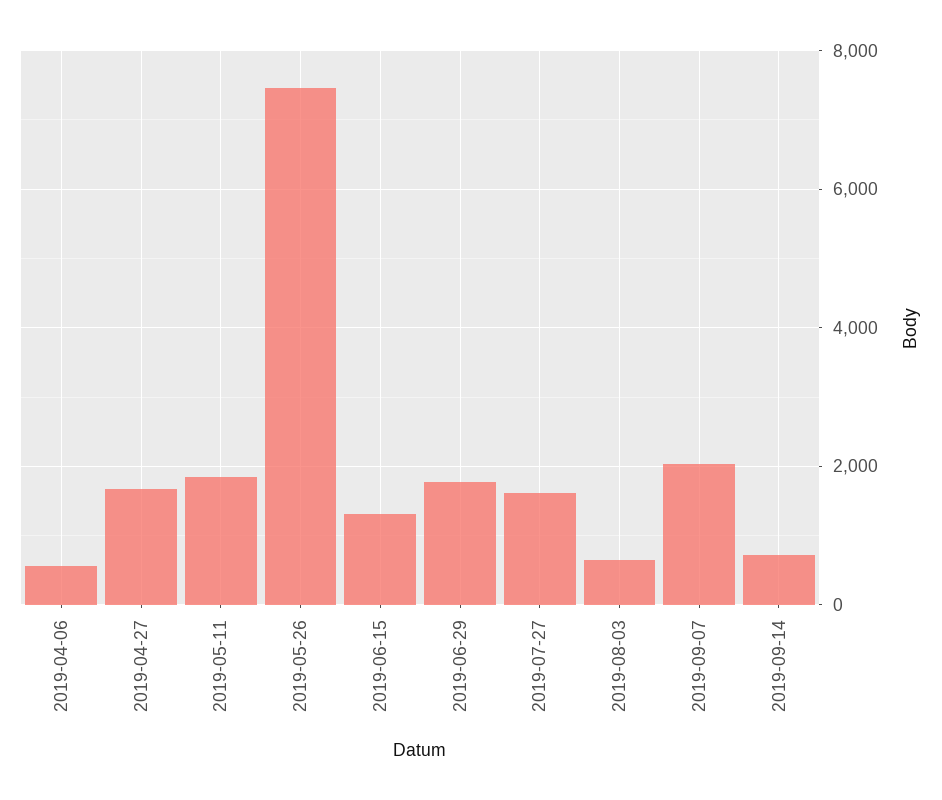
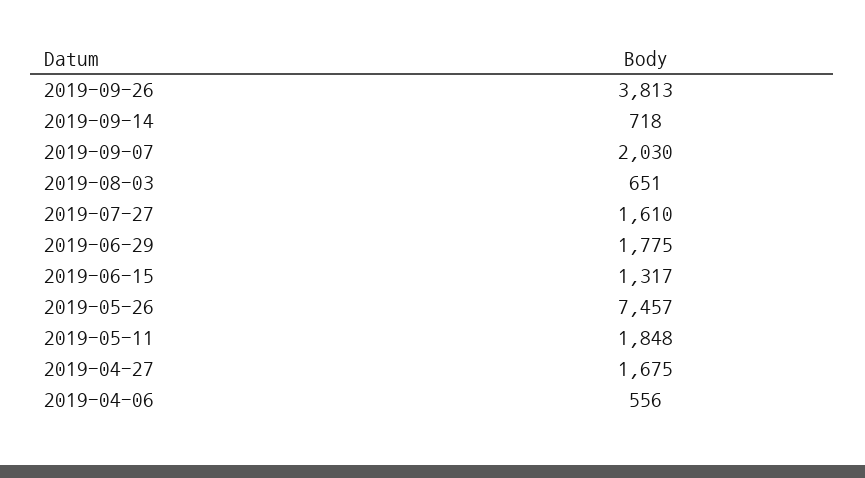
2019-09-26: none -> 3813

